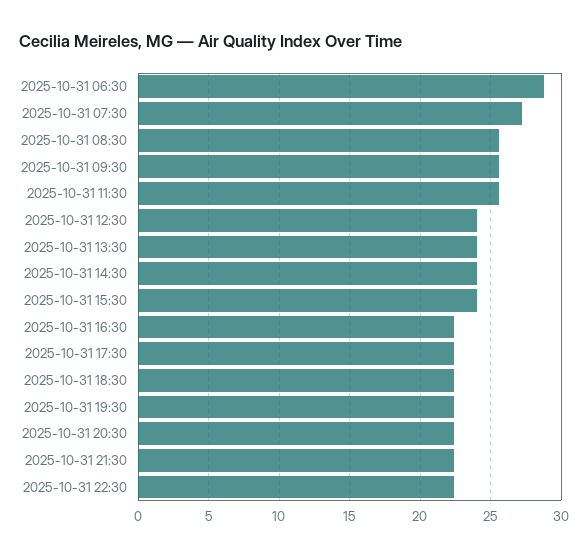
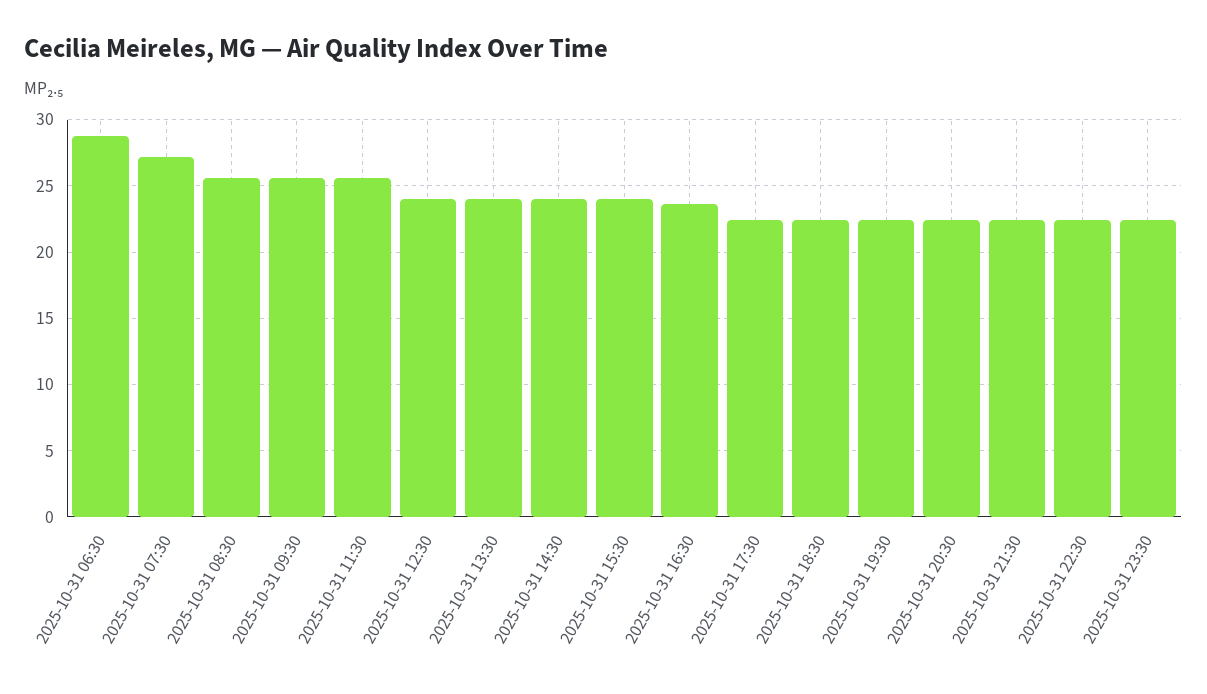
2025-10-31 16:30: 22.5 -> 23.5
2025-10-31 23:30: none -> 22.5

